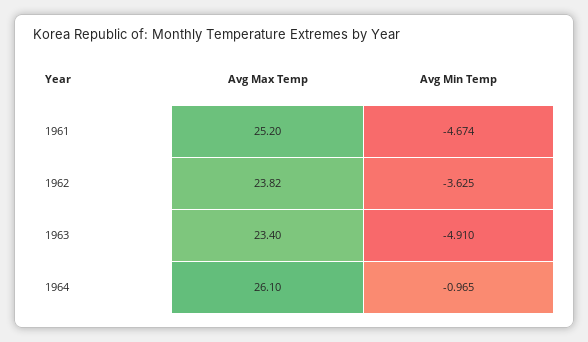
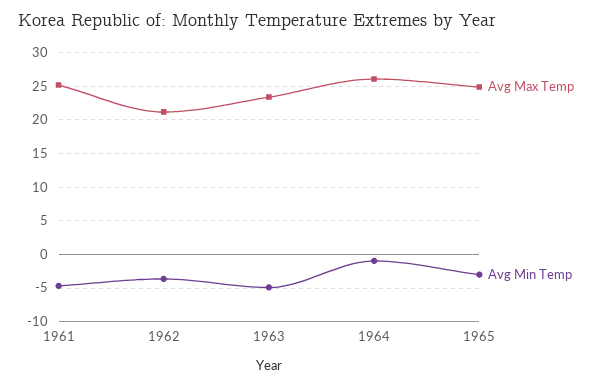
Avg Max Temp, 1962: 23.82 -> 21
Avg Max Temp, 1965: none -> 25
Avg Min Temp, 1965: none -> -3

